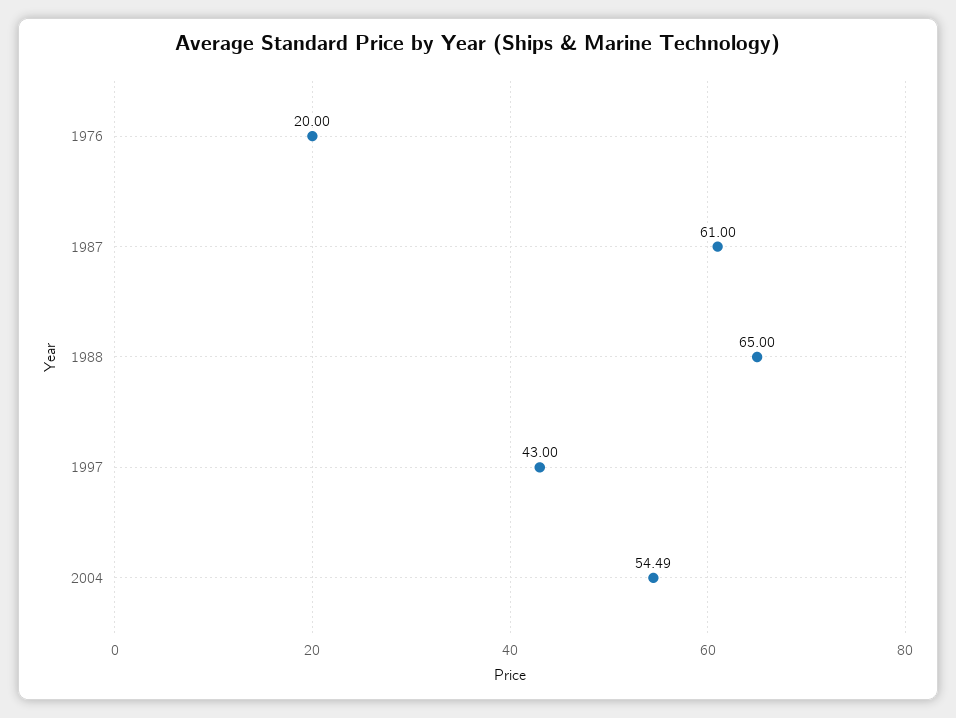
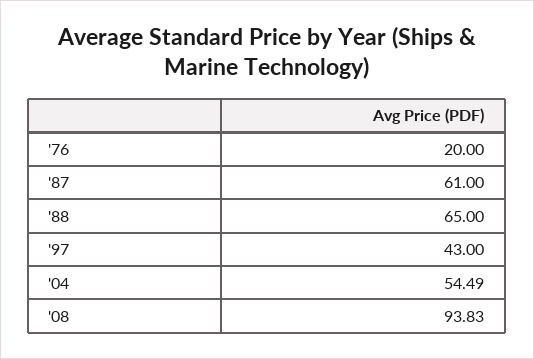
'08: none -> 93.83

